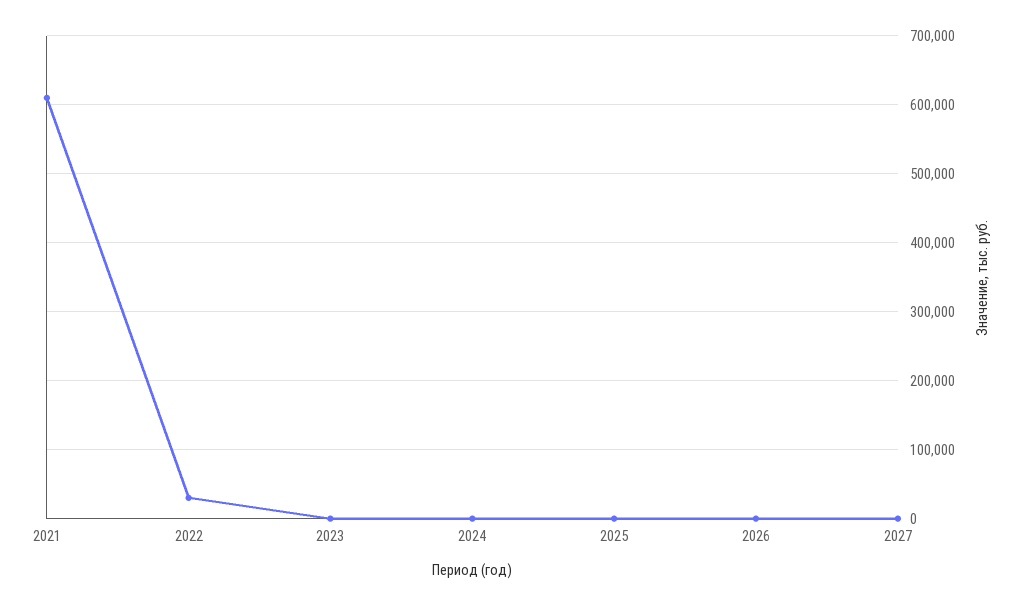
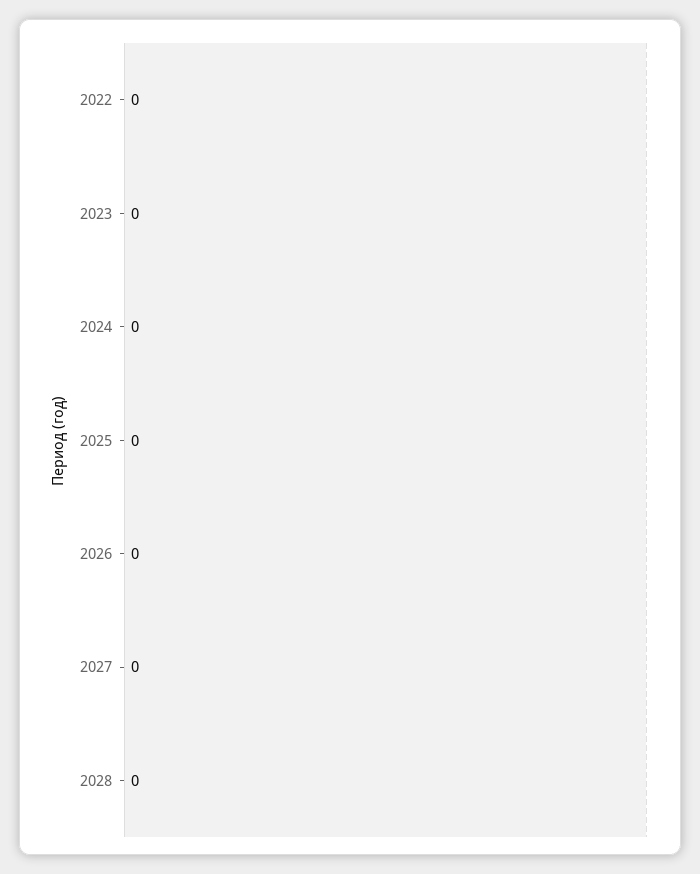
2021: 610000 -> none
2022: 30000 -> 0
2028: none -> 0

